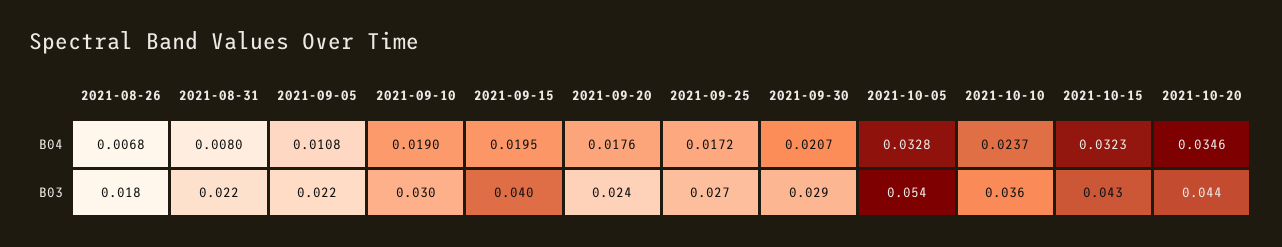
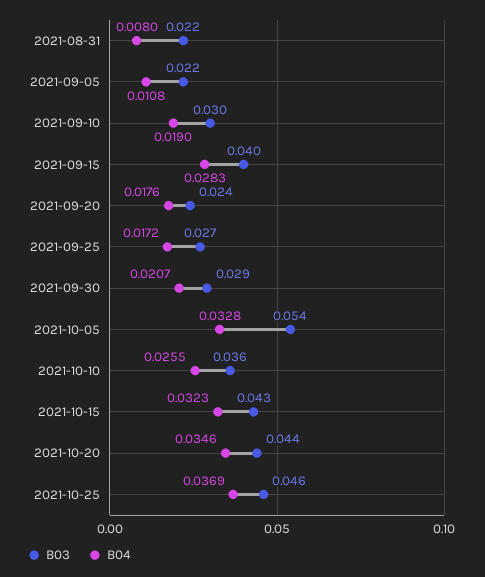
B04, 2021-08-26: 0.0068 -> none
B04, 2021-09-15: 0.0195 -> 0.0283
B04, 2021-10-10: 0.0237 -> 0.0255
B03, 2021-08-26: 0.018 -> none
B03, 2021-10-25: none -> 0.046
B04, 2021-10-25: none -> 0.0369

